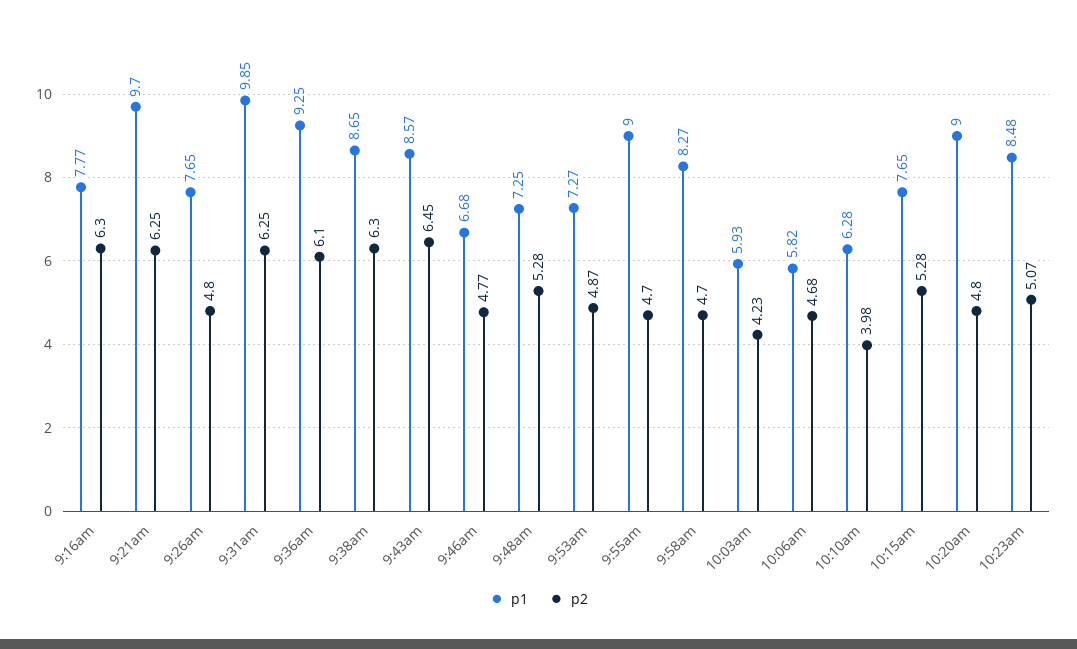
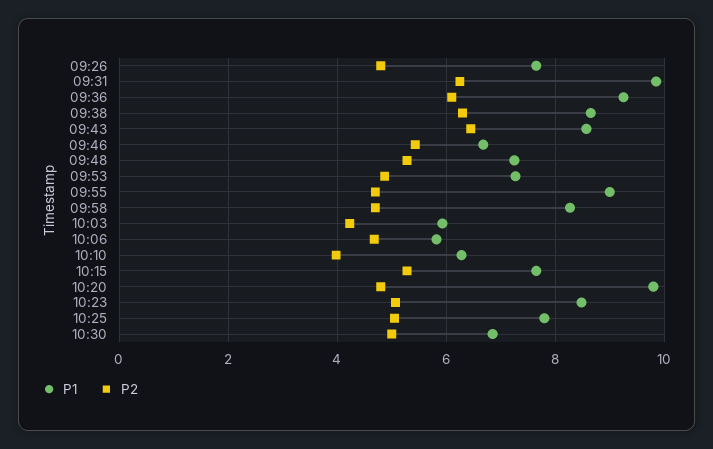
p1, 9:16am: 7.77 -> none
p2, 9:16am: 6.3 -> none
p1, 9:21am: 9.7 -> none
p2, 9:21am: 6.25 -> none
p2, 9:46am: 4.77 -> 5.4
p1, 10:20am: 9 -> 9.8
p1, 10:25: none -> 7.8
p2, 10:25: none -> 5
p1, 10:30: none -> 6.8
p2, 10:30: none -> 5

